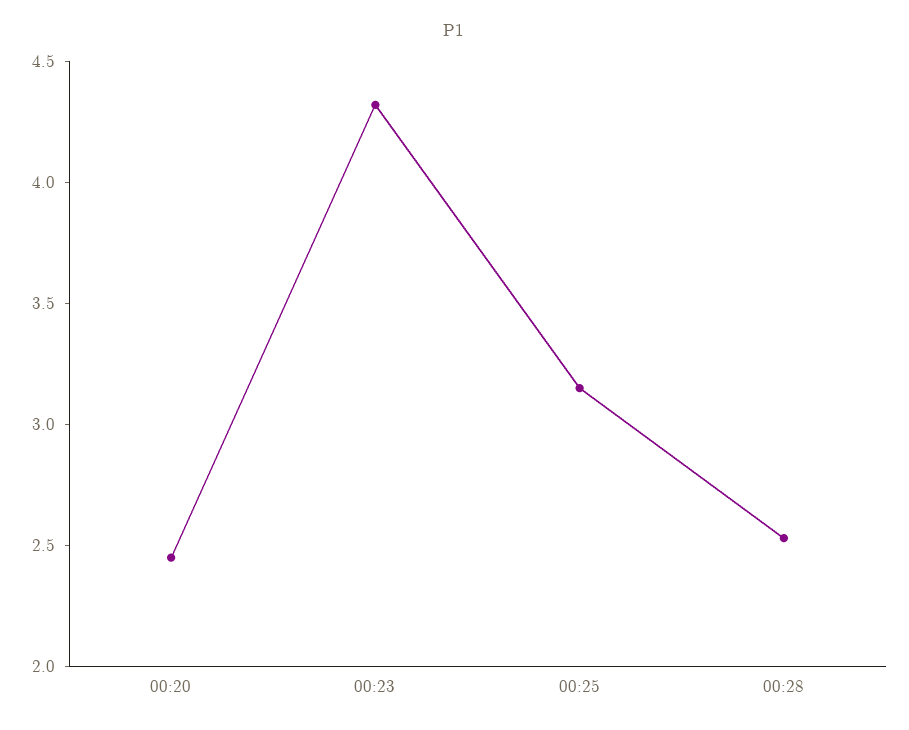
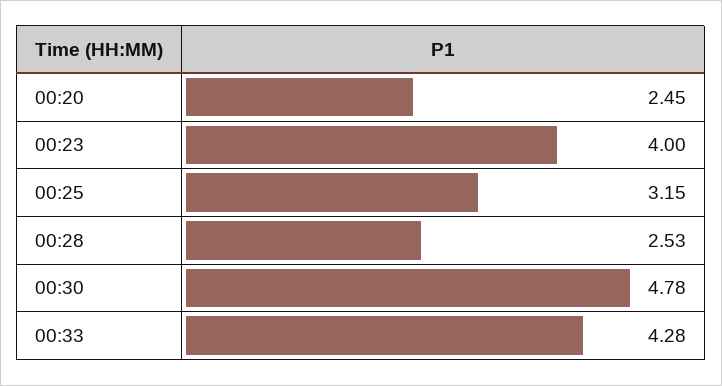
00:23: 4.3 -> 4
00:30: none -> 4.78
00:33: none -> 4.28

